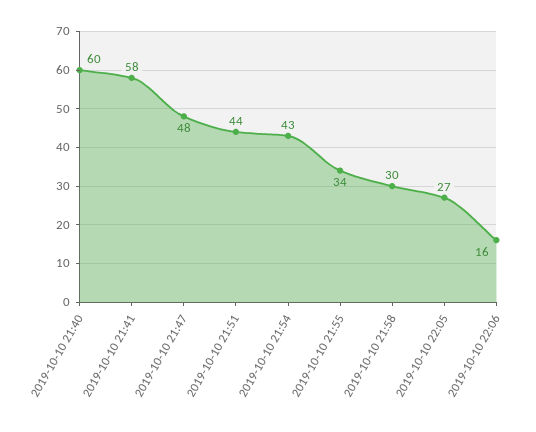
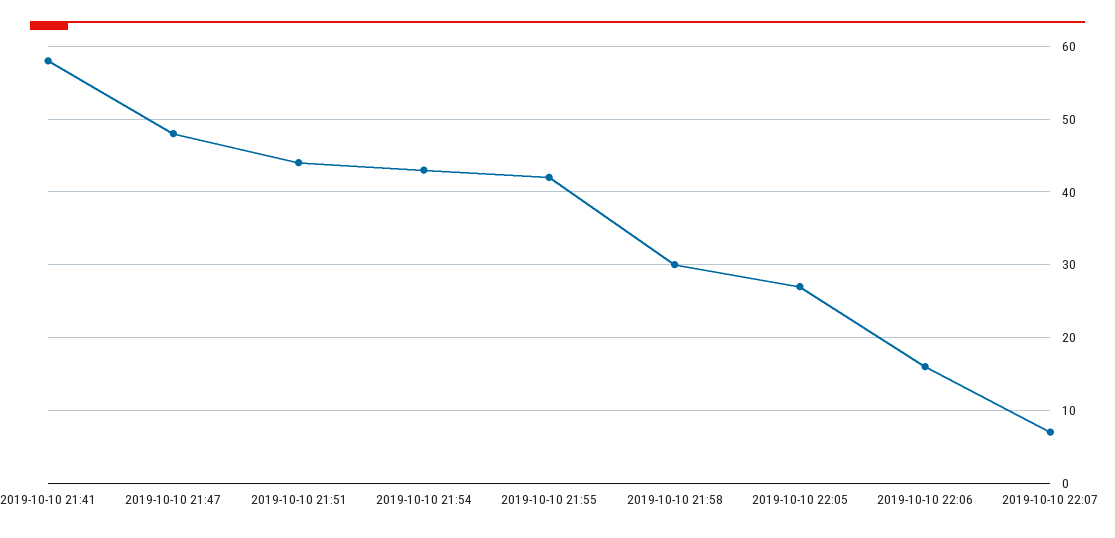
2019-10-10 21:40: 60 -> none
2019-10-10 21:55: 34 -> 42
2019-10-10 22:07: none -> 7

